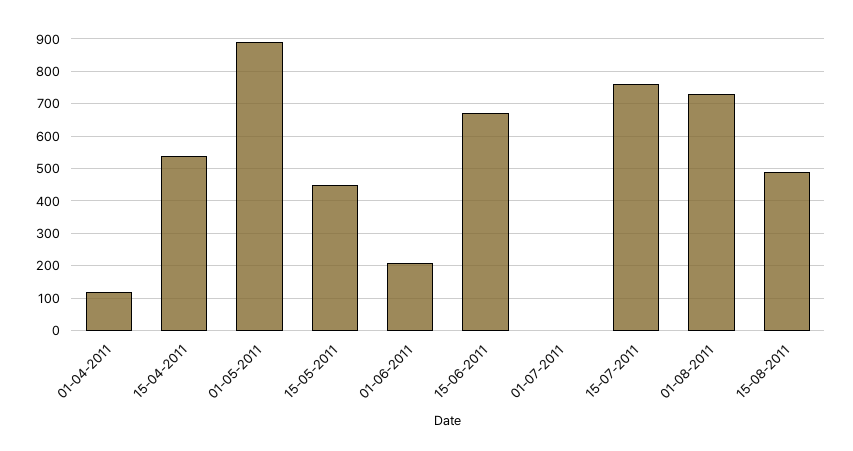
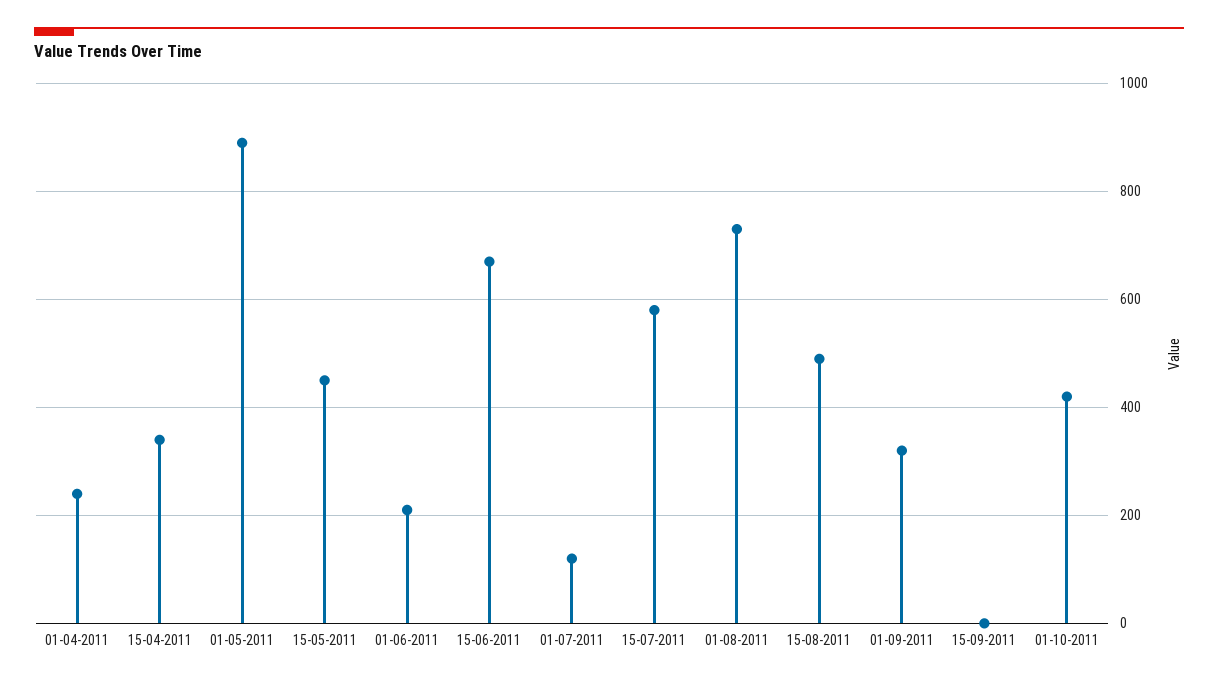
01-04-2011: 120 -> 240
15-04-2011: 540 -> 340
01-07-2011: 0 -> 120
15-07-2011: 760 -> 580
01-09-2011: none -> 320
15-09-2011: none -> 0
01-10-2011: none -> 420

